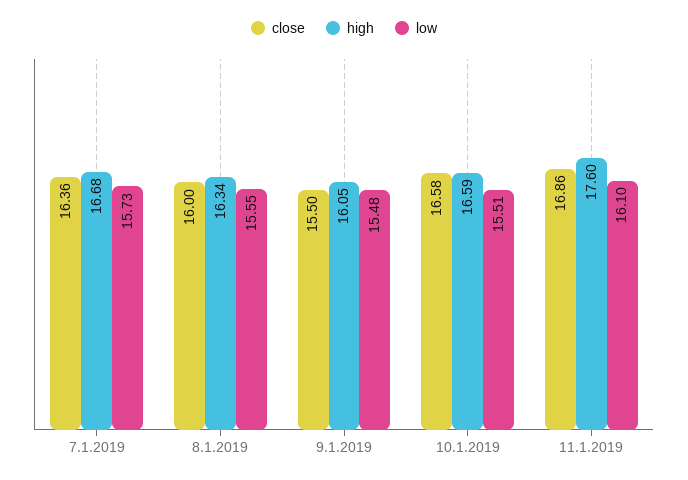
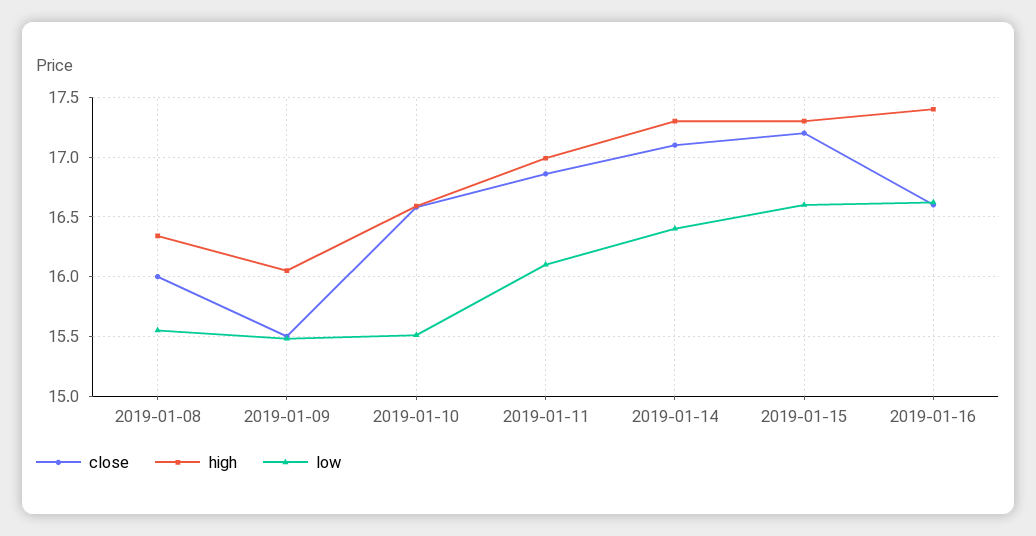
close, 7.1.2019: 16.36 -> none
high, 7.1.2019: 16.68 -> none
low, 7.1.2019: 15.73 -> none
high, 11.1.2019: 17.6 -> 17
close, 2019-01-14: none -> 17.1
high, 2019-01-14: none -> 17.3
low, 2019-01-14: none -> 16.4
close, 2019-01-15: none -> 17.2
high, 2019-01-15: none -> 17.3
low, 2019-01-15: none -> 16.6
close, 2019-01-16: none -> 16.6
high, 2019-01-16: none -> 17.4
low, 2019-01-16: none -> 16.6

